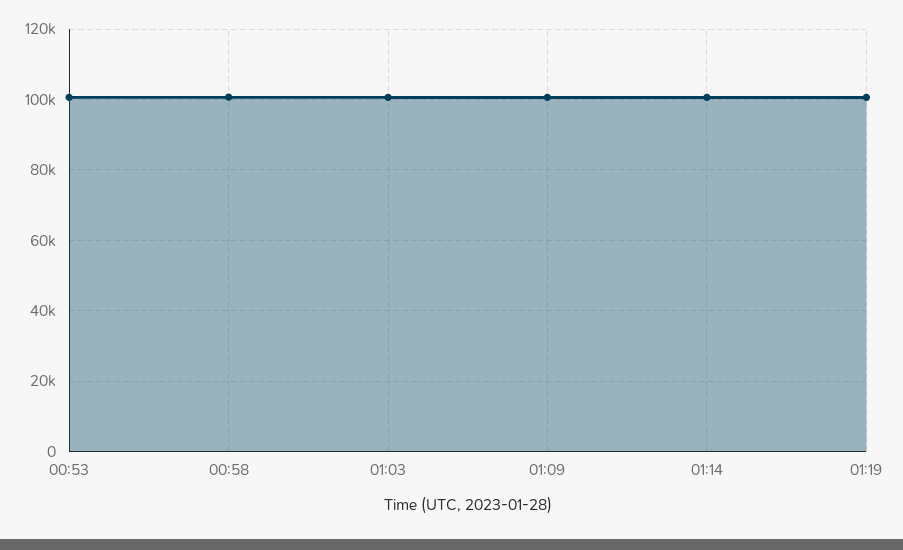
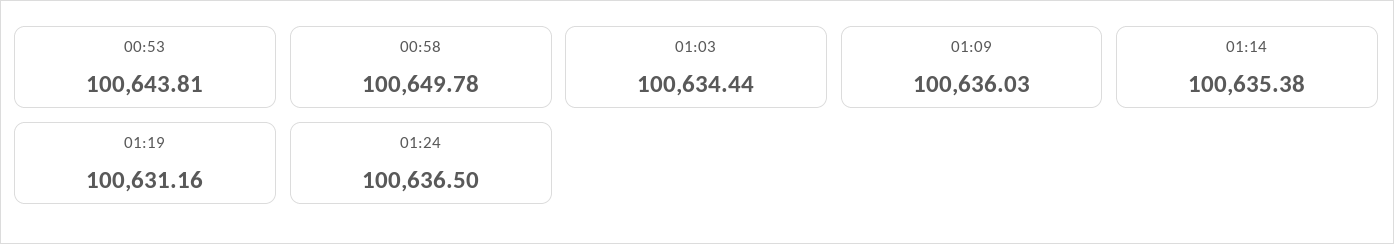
01:24: none -> 100636.5

